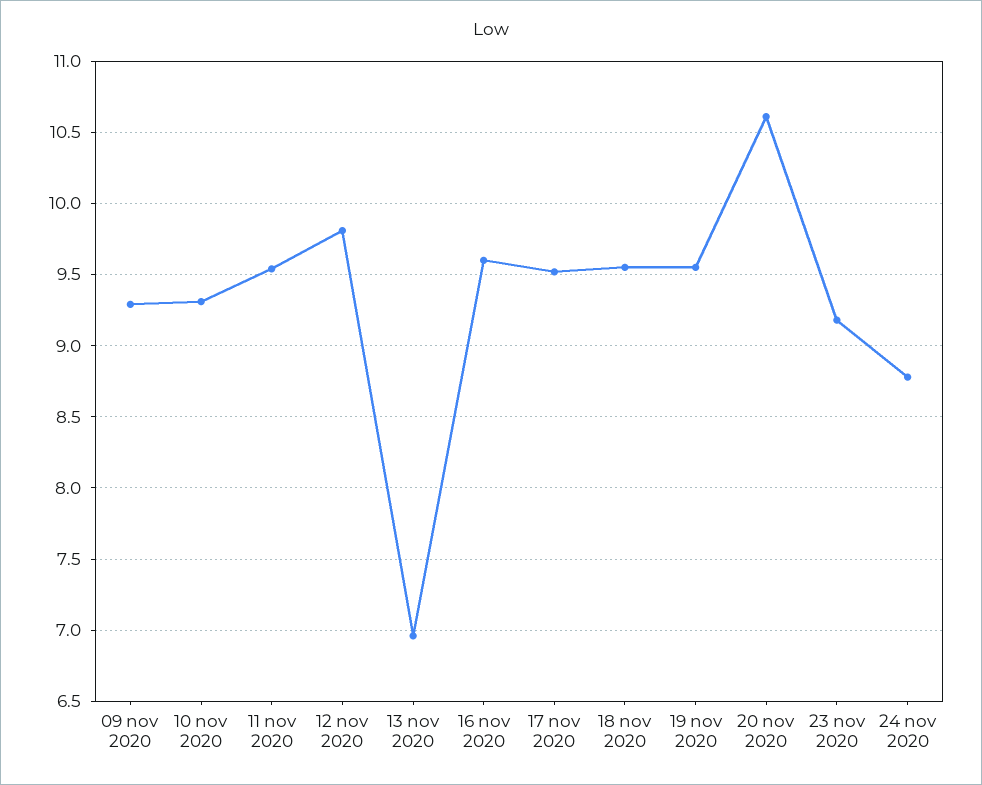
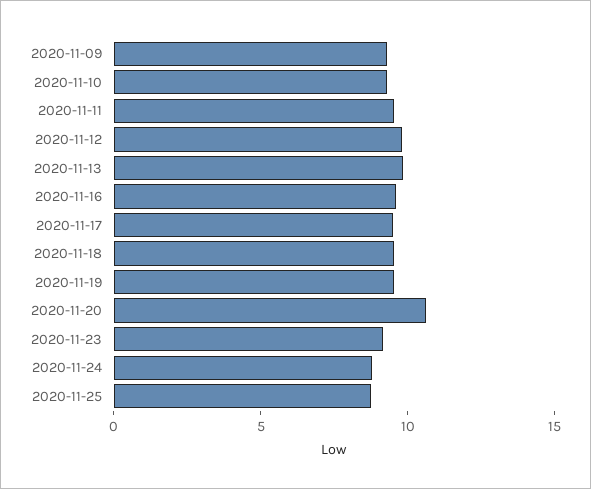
13 nov 2020: 6.95 -> 10
2020-11-25: none -> 9

